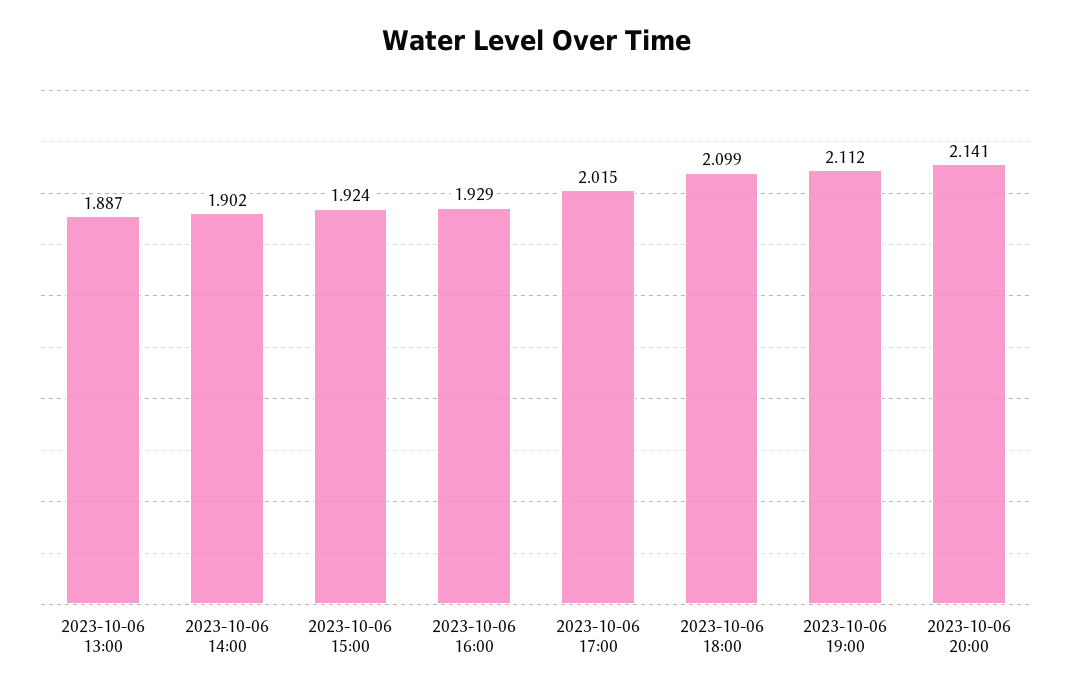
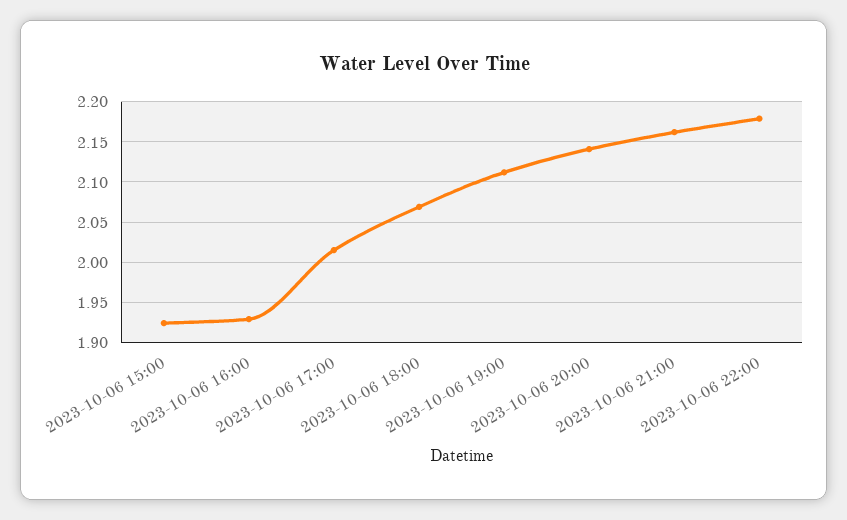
2023-10-06 13:00: 1.887 -> none
2023-10-06 14:00: 1.902 -> none
2023-10-06 18:00: 2.099 -> 2.07
2023-10-06 21:00: none -> 2.16
2023-10-06 22:00: none -> 2.18

